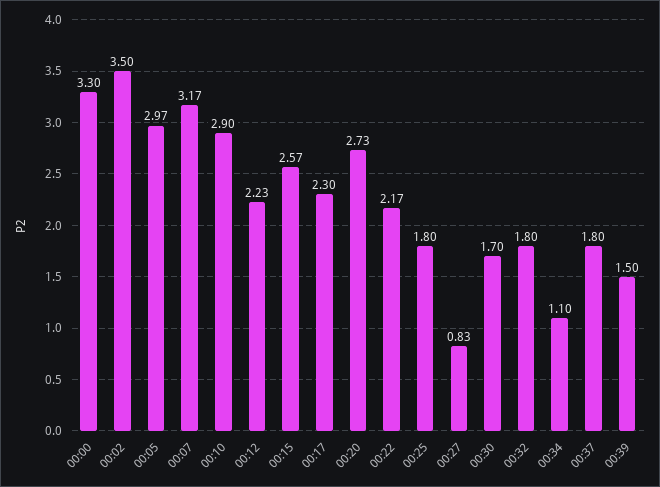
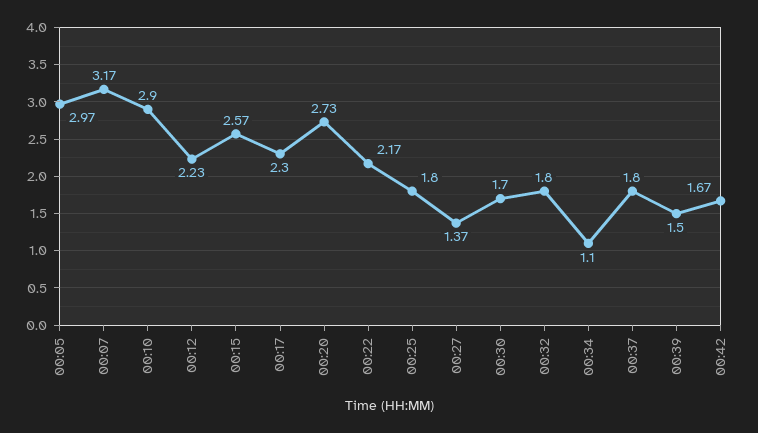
00:00: 3.3 -> none
00:02: 3.5 -> none
00:27: 0.83 -> 1.37
00:42: none -> 1.67

